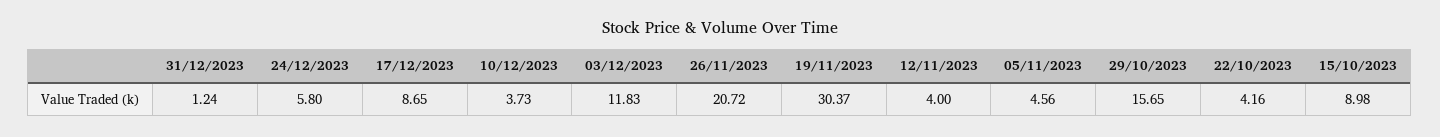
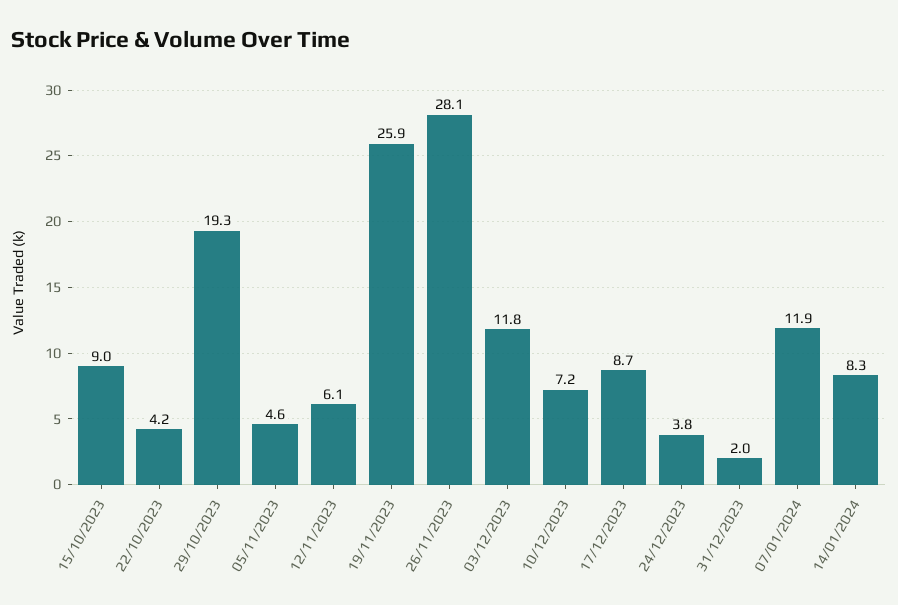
31/12/2023: 1.24 -> 2
24/12/2023: 5.8 -> 3.8
10/12/2023: 3.73 -> 7.2
26/11/2023: 20.72 -> 28.1
19/11/2023: 30.37 -> 25.9
12/11/2023: 4 -> 6.1
29/10/2023: 15.65 -> 19.3
07/01/2024: none -> 11.9
14/01/2024: none -> 8.3

